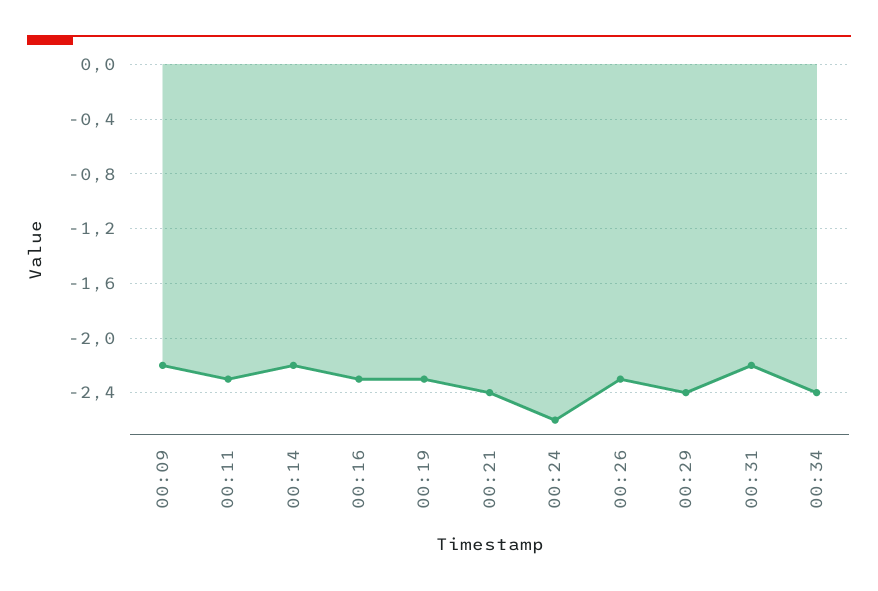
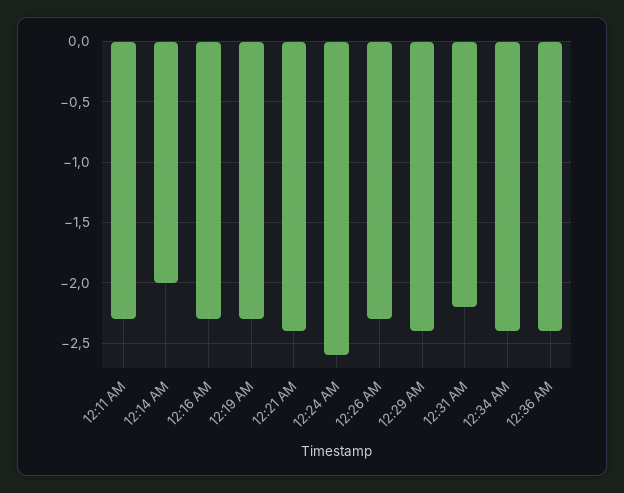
00:09: -2.2 -> none
00:14: -2.2 -> -2
12:36 AM: none -> -2.4

